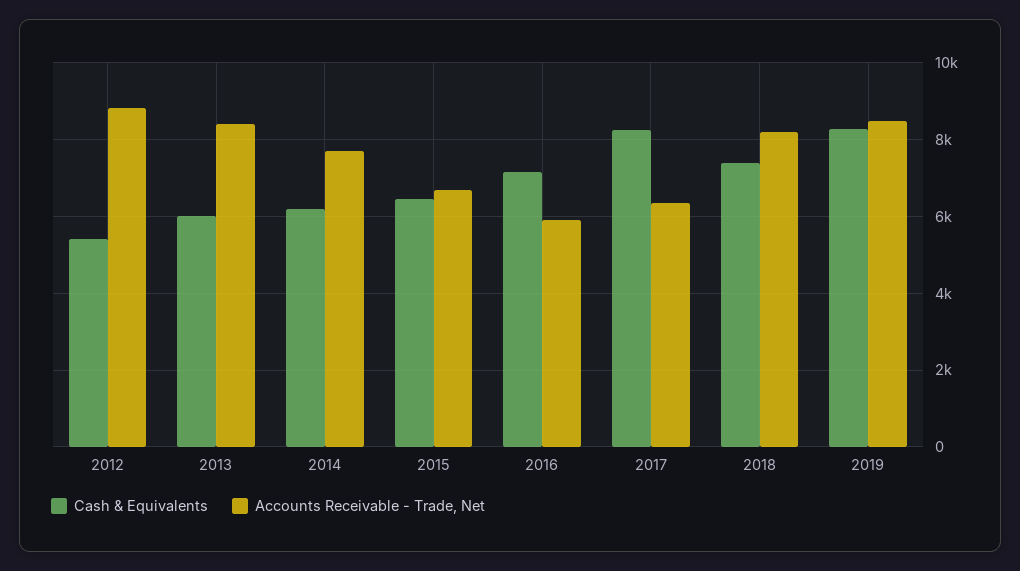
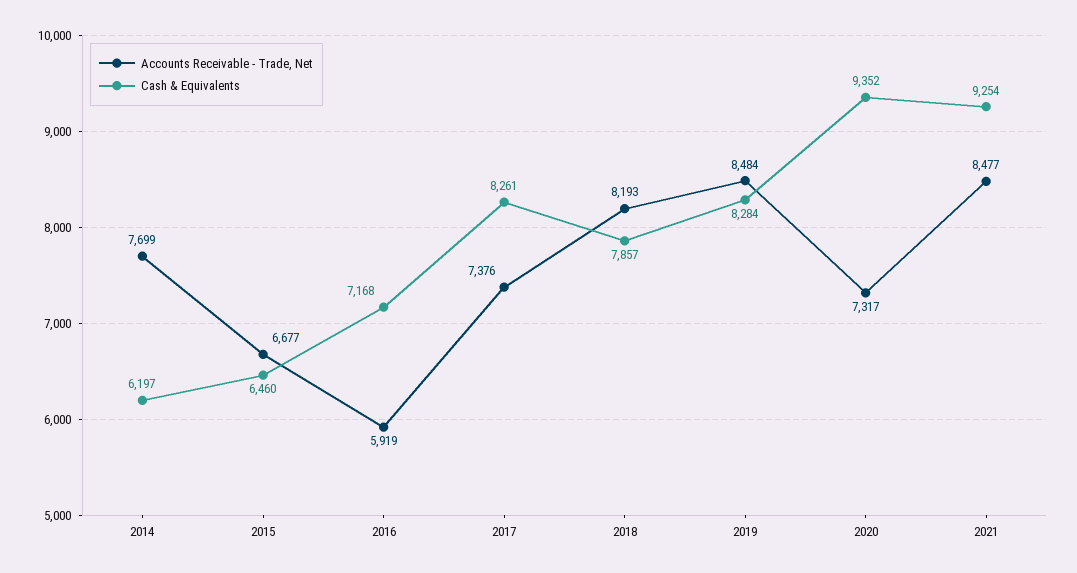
Cash & Equivalents, 2012: 5400 -> none
Accounts Receivable - Trade, Net, 2012: 8800 -> none
Cash & Equivalents, 2013: 6000 -> none
Accounts Receivable - Trade, Net, 2013: 8400 -> none
Accounts Receivable - Trade, Net, 2017: 6400 -> 7376
Cash & Equivalents, 2018: 7400 -> 7857
Accounts Receivable - Trade, Net, 2020: none -> 7317
Cash & Equivalents, 2020: none -> 9352
Accounts Receivable - Trade, Net, 2021: none -> 8477
Cash & Equivalents, 2021: none -> 9254

